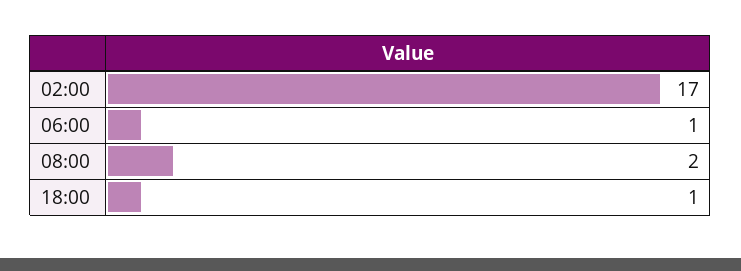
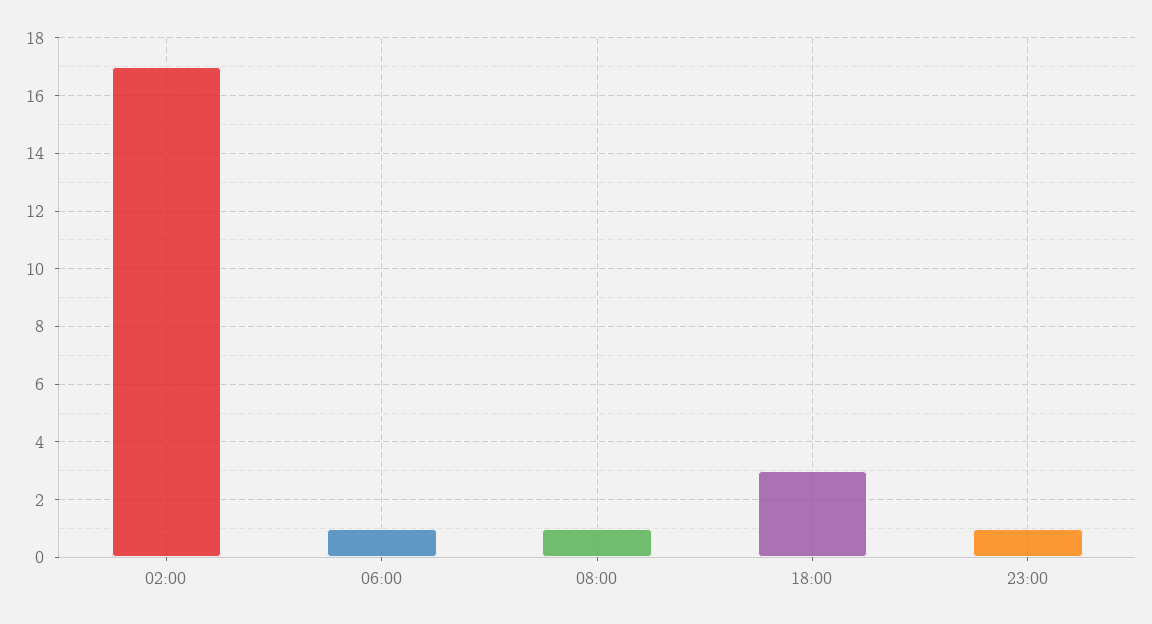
08:00: 2 -> 1
18:00: 1 -> 3
23:00: none -> 1

